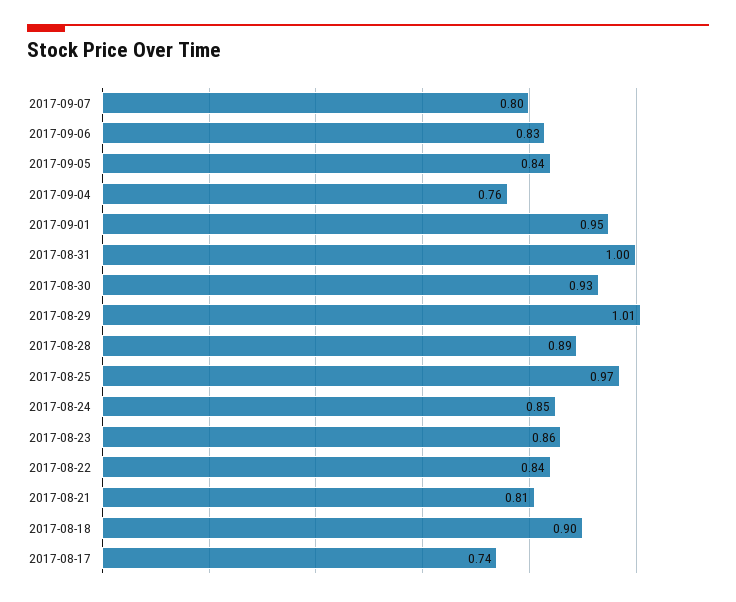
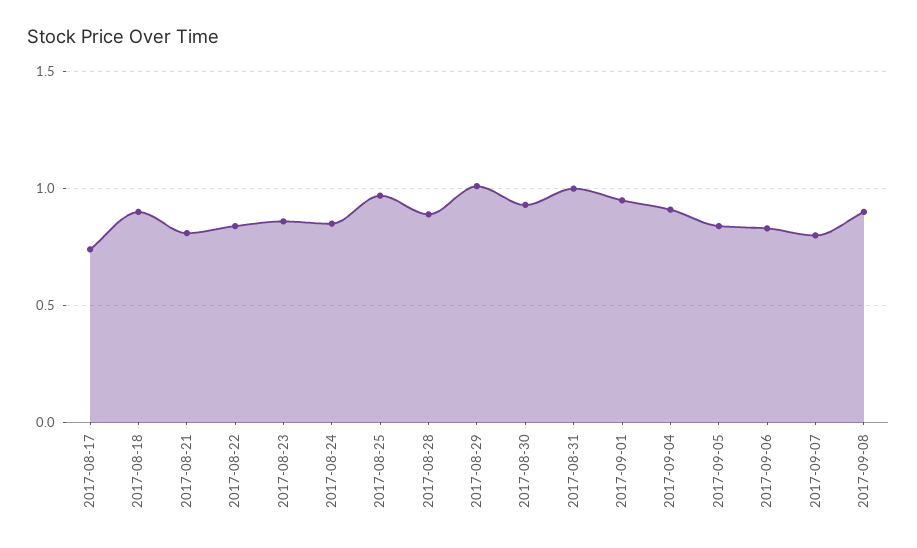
2017-09-04: 0.76 -> 0.9
2017-09-08: none -> 0.9

